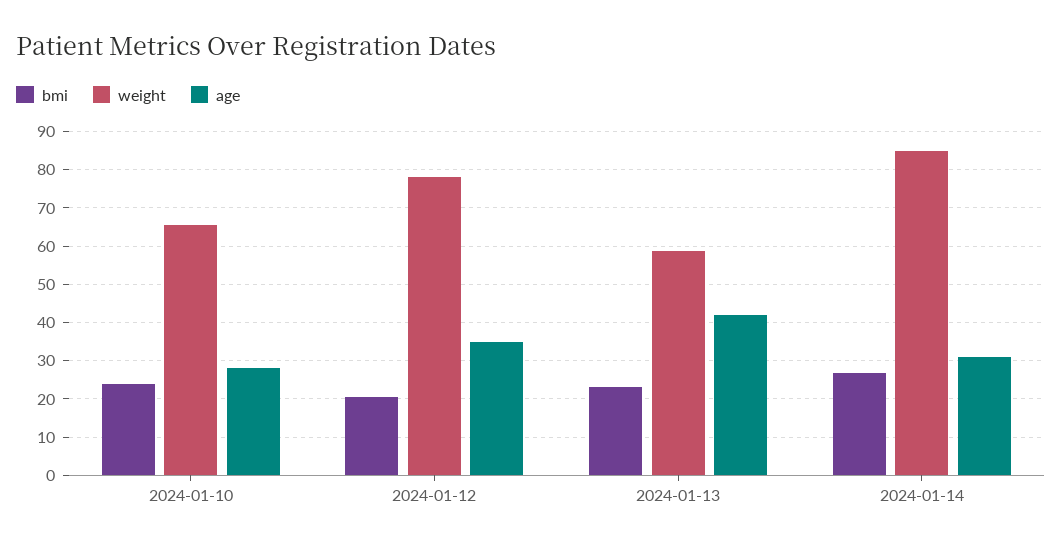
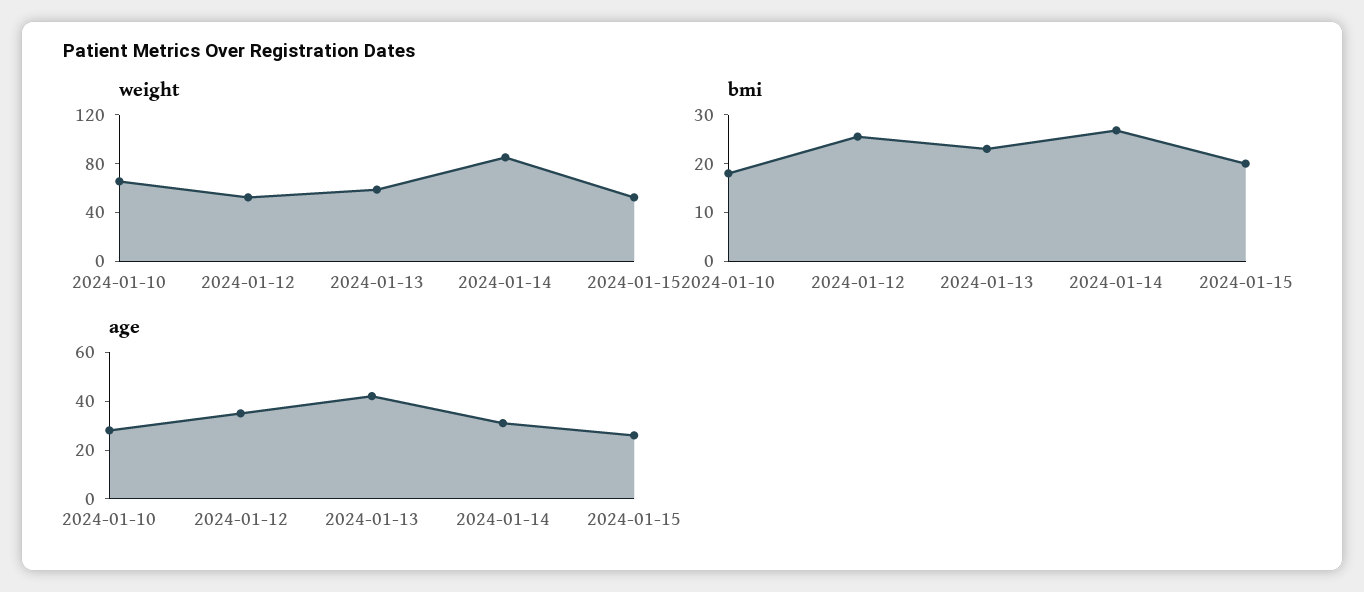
bmi, 2024-01-10: 24 -> 18
bmi, 2024-01-12: 20 -> 26
weight, 2024-01-12: 78 -> 50
weight, 2024-01-15: none -> 50
bmi, 2024-01-15: none -> 20
age, 2024-01-15: none -> 25

